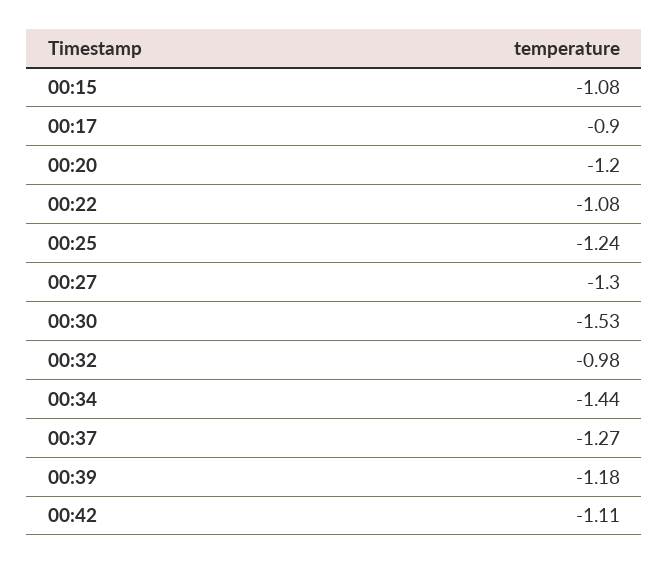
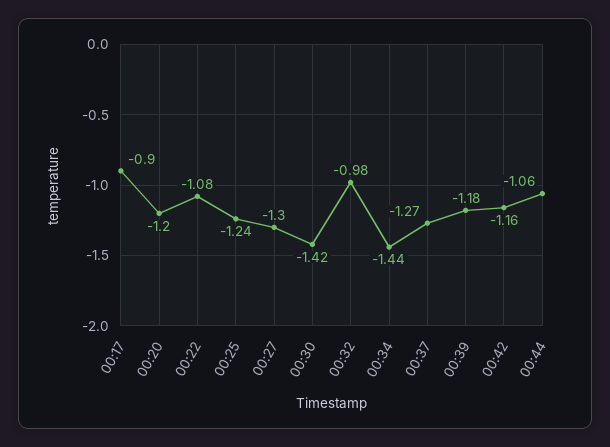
00:15: -1.08 -> none
00:30: -1.53 -> -1.42
00:42: -1.11 -> -1.16
00:44: none -> -1.06

